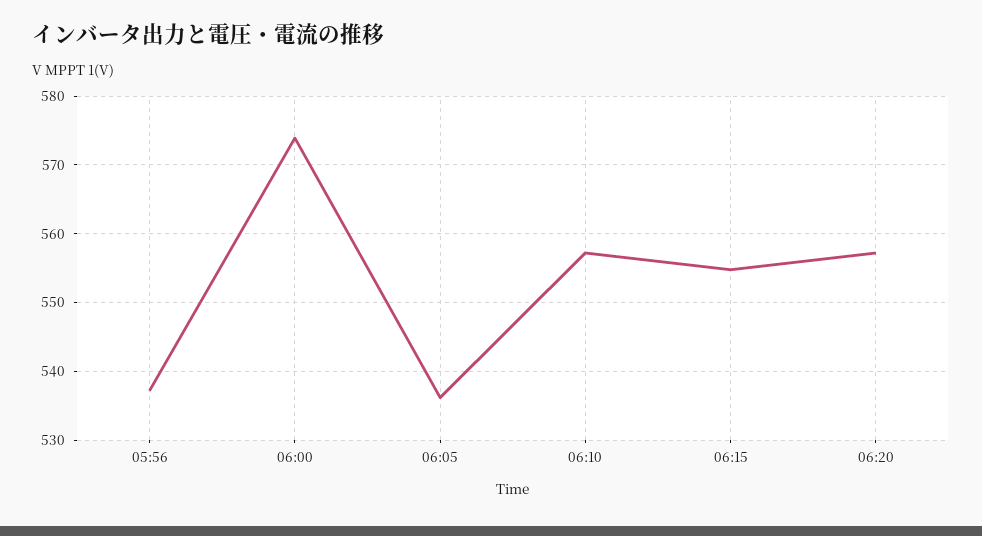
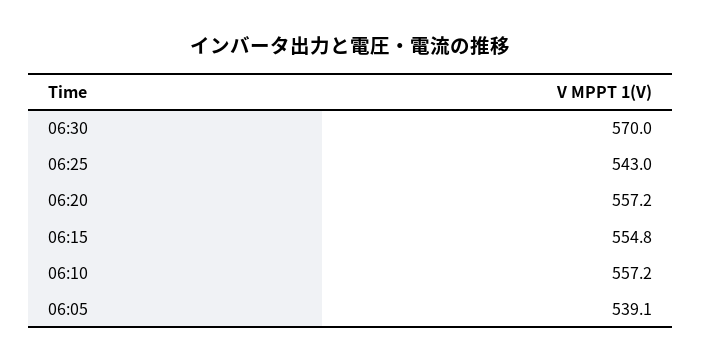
05:56: 537 -> none
06:00: 574 -> none
06:05: 536 -> 539.1
06:30: none -> 570
06:25: none -> 543

